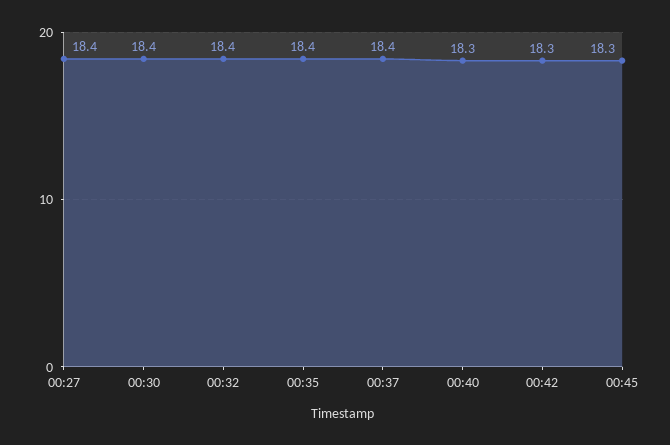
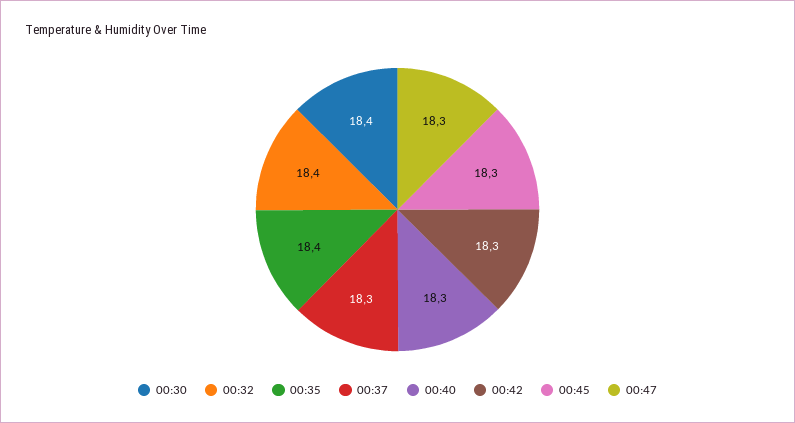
00:27: 18.4 -> none
00:37: 18.4 -> 18.3
00:47: none -> 18.3

